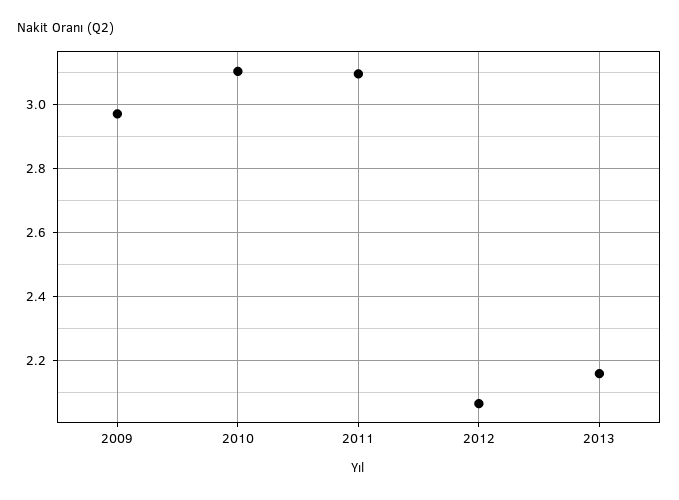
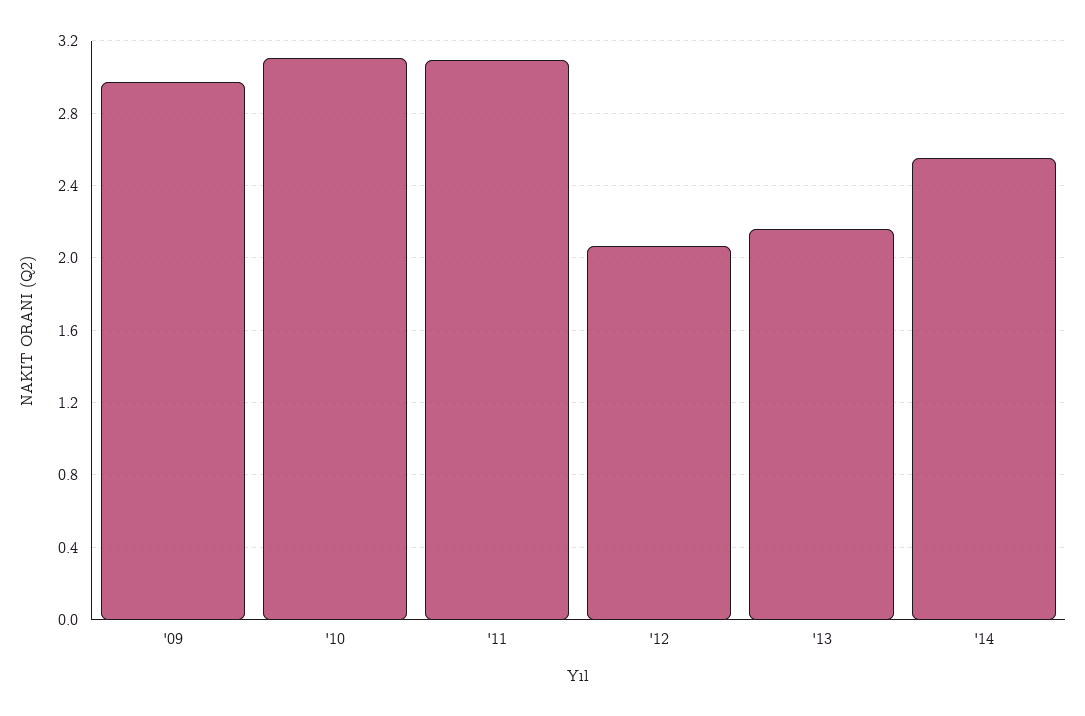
'14: none -> 2.55

